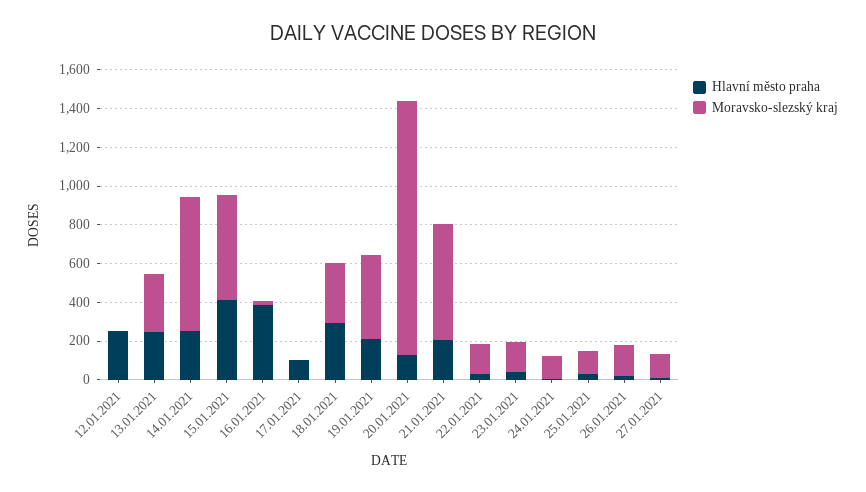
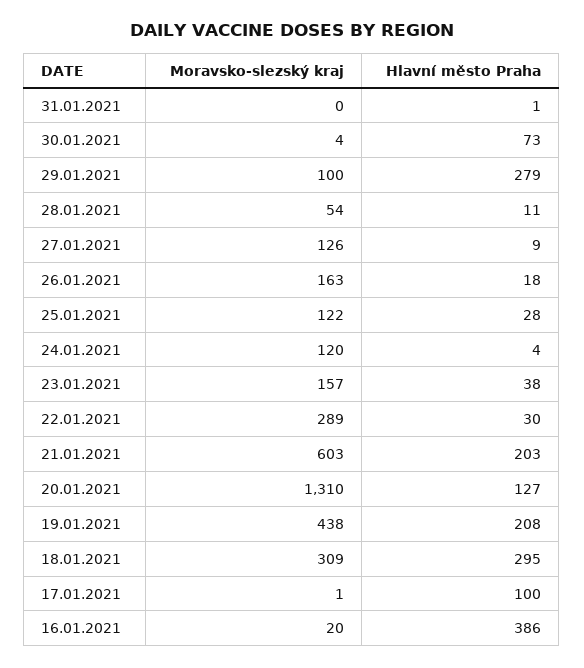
Hlavní město praha, 12.01.2021: 250 -> none
Moravsko-slezský kraj, 12.01.2021: 0 -> none
Hlavní město praha, 13.01.2021: 250 -> none
Moravsko-slezský kraj, 13.01.2021: 300 -> none
Hlavní město praha, 14.01.2021: 250 -> none
Moravsko-slezský kraj, 14.01.2021: 700 -> none
Hlavní město praha, 15.01.2021: 400 -> none
Moravsko-slezský kraj, 15.01.2021: 550 -> none
Moravsko-slezský kraj, 22.01.2021: 150 -> 289
Moravsko-slezský kraj, 31.01.2021: none -> 0
Hlavní město praha, 31.01.2021: none -> 1
Moravsko-slezský kraj, 30.01.2021: none -> 4
Hlavní město praha, 30.01.2021: none -> 73
Moravsko-slezský kraj, 29.01.2021: none -> 100
Hlavní město praha, 29.01.2021: none -> 279
Moravsko-slezský kraj, 28.01.2021: none -> 54
Hlavní město praha, 28.01.2021: none -> 11

